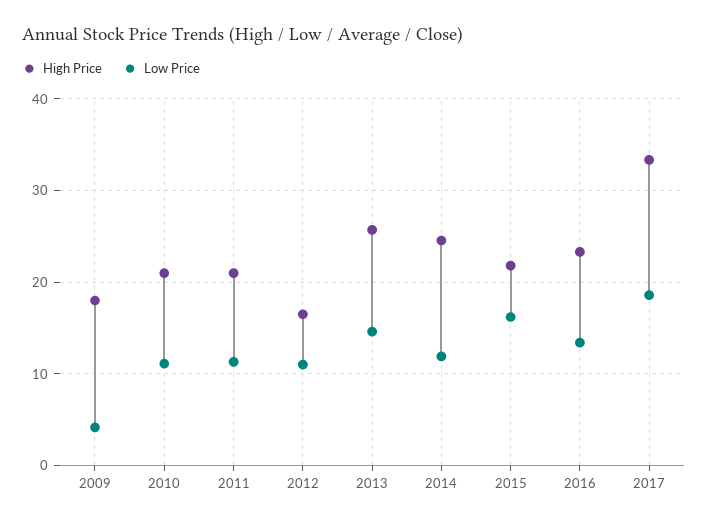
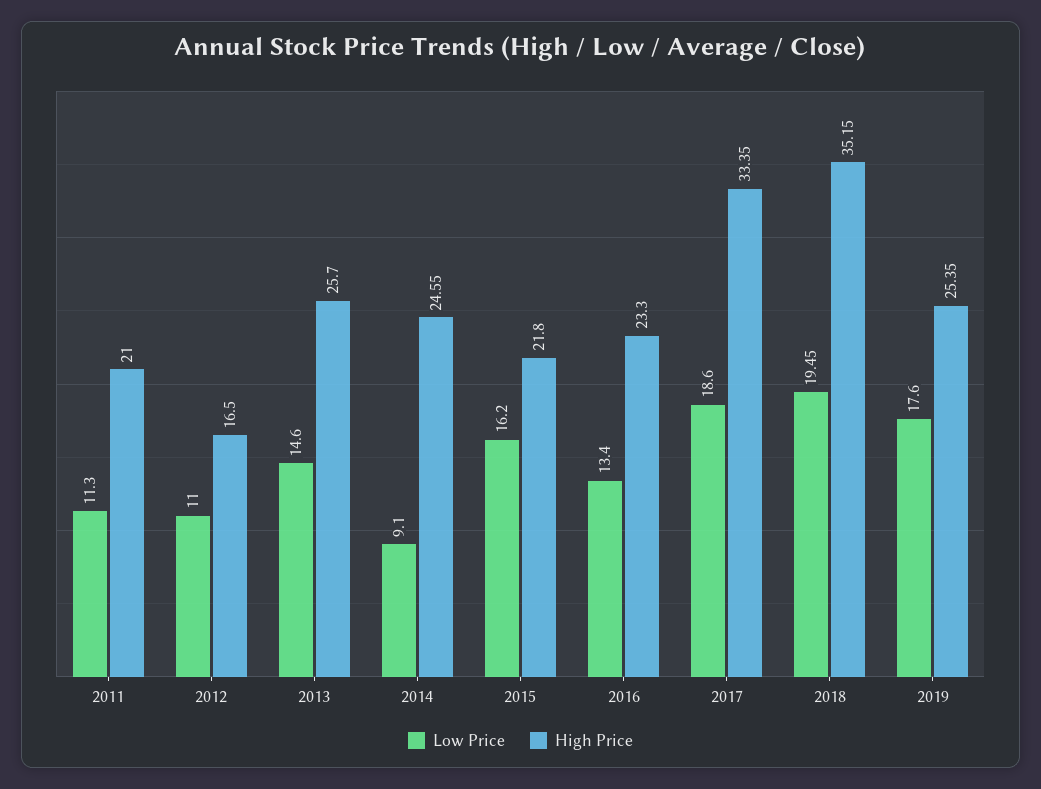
High Price, 2009: 18 -> none
Low Price, 2009: 4 -> none
High Price, 2010: 21 -> none
Low Price, 2010: 11 -> none
Low Price, 2014: 12 -> 9.1
Low Price, 2018: none -> 19.45
High Price, 2018: none -> 35.15
Low Price, 2019: none -> 17.6
High Price, 2019: none -> 25.35

